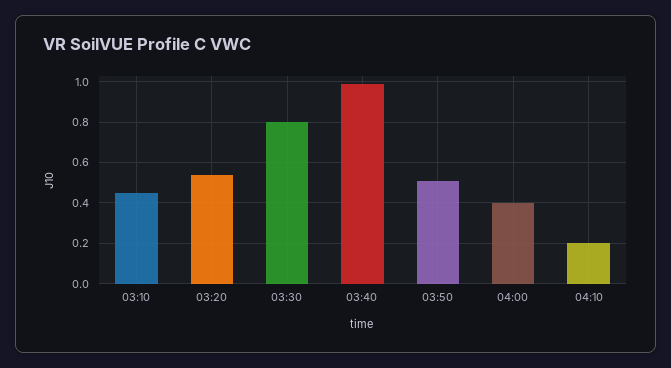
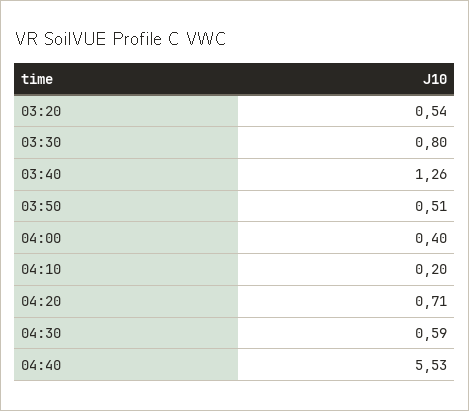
03:10: 0.45 -> none
03:40: 1 -> 1.26
04:20: none -> 0.71
04:30: none -> 0.59
04:40: none -> 5.53

